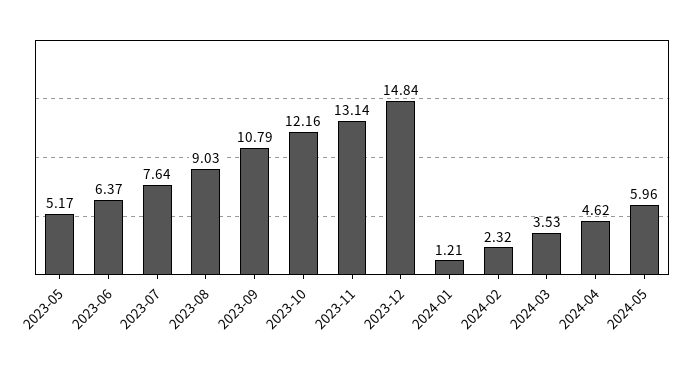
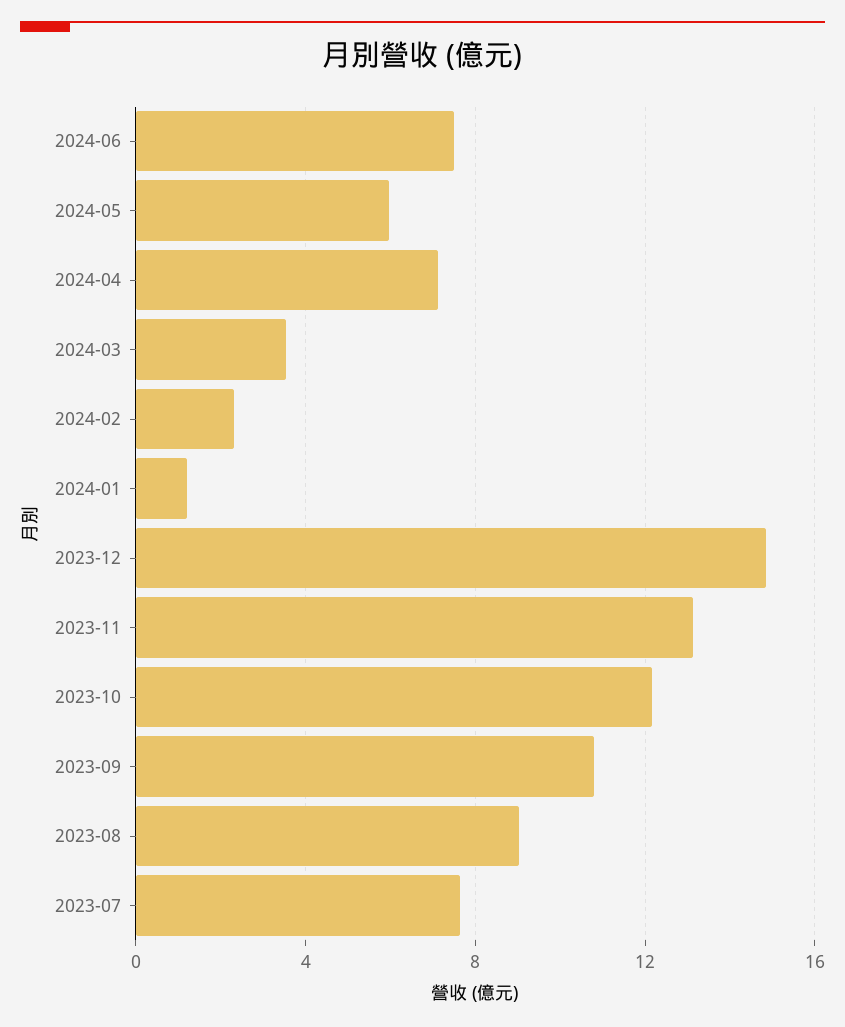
2023-05: 5.17 -> none
2023-06: 6.37 -> none
2024-04: 4.62 -> 7
2024-06: none -> 7.5

